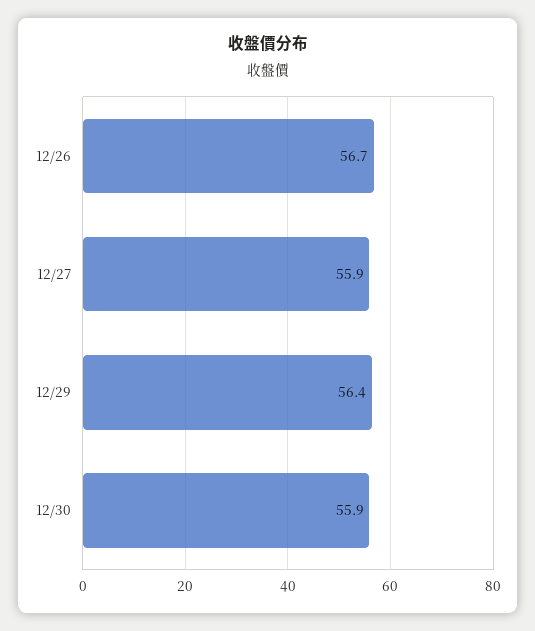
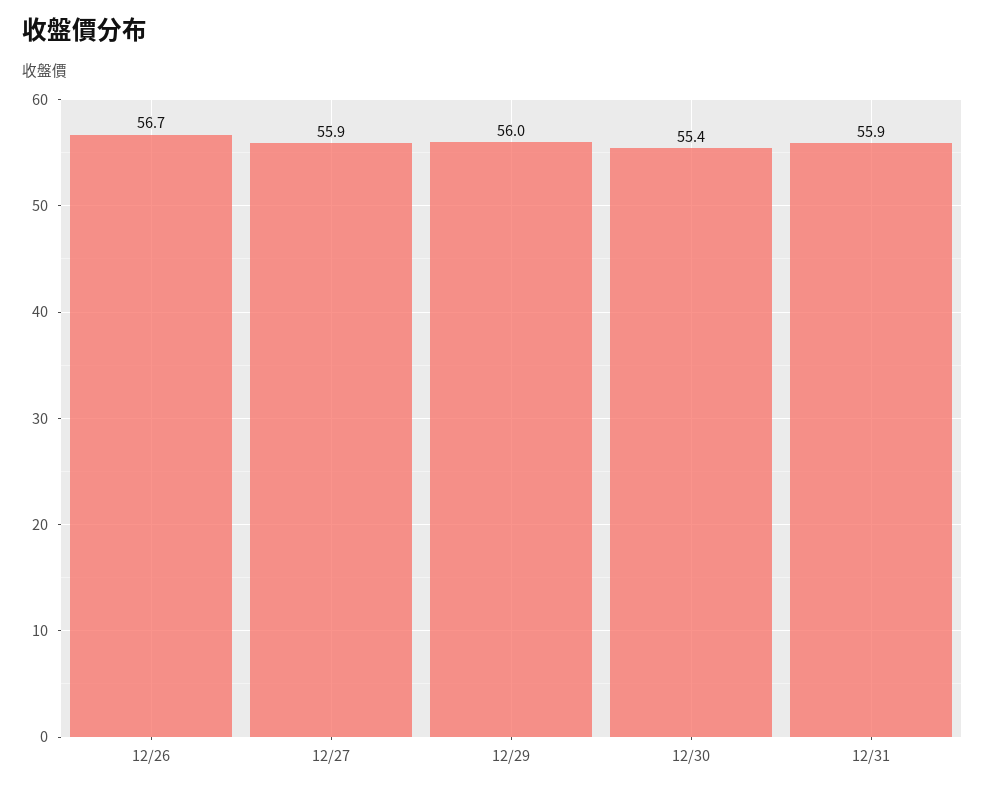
12/29: 56.4 -> 56
12/30: 55.9 -> 55.4
12/31: none -> 55.9

